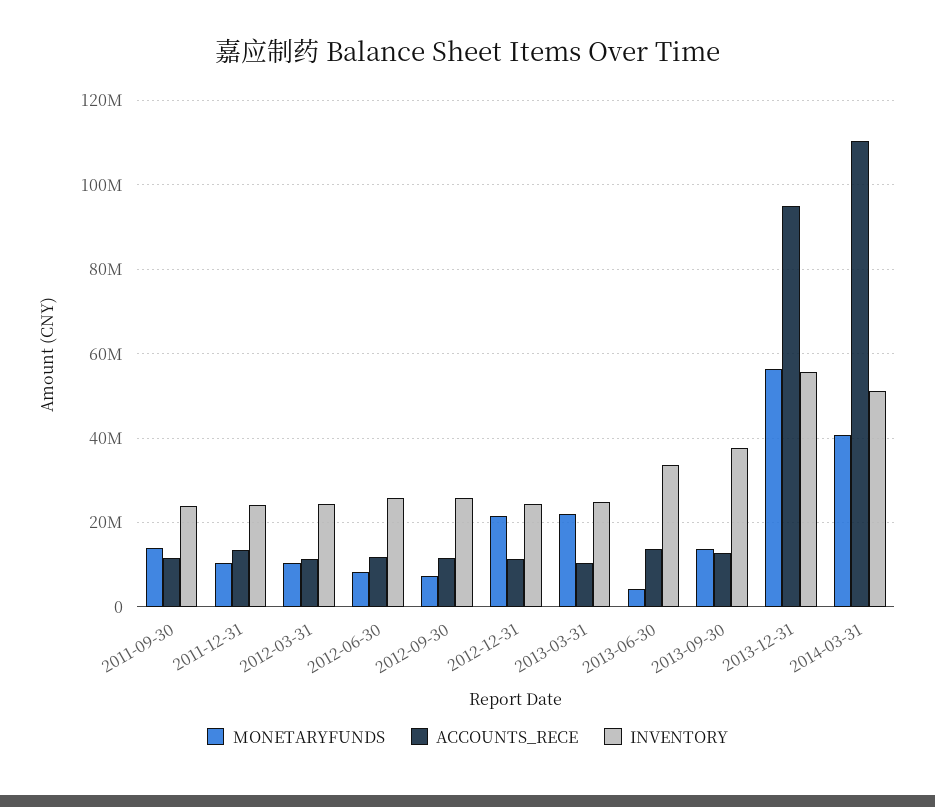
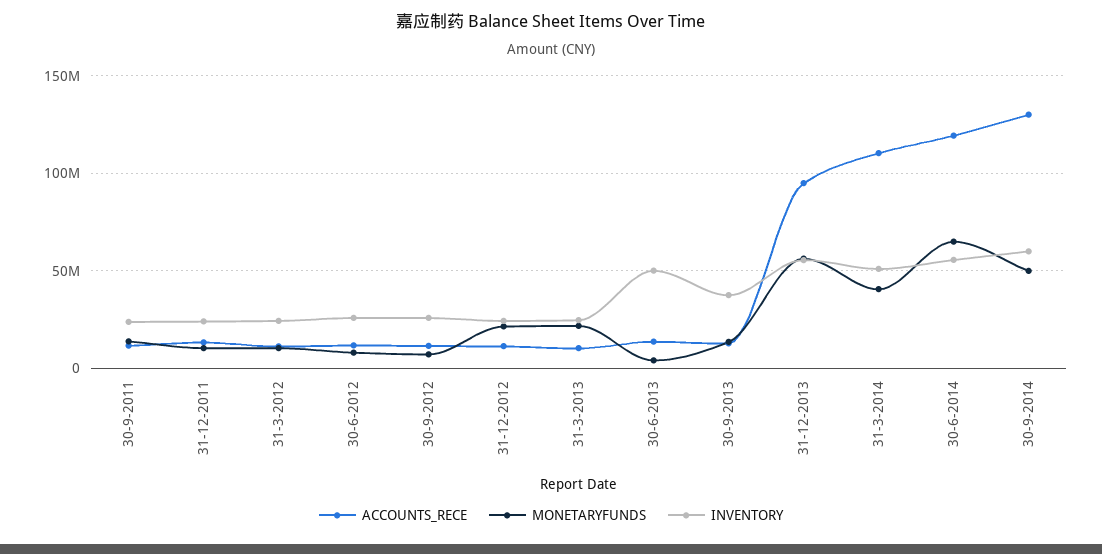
INVENTORY, 2013-06-30: 34000000 -> 50000000
ACCOUNTS_RECE, 30-6-2014: none -> 120000000
MONETARYFUNDS, 30-6-2014: none -> 65000000
INVENTORY, 30-6-2014: none -> 55000000
ACCOUNTS_RECE, 30-9-2014: none -> 130000000
MONETARYFUNDS, 30-9-2014: none -> 50000000
INVENTORY, 30-9-2014: none -> 60000000

